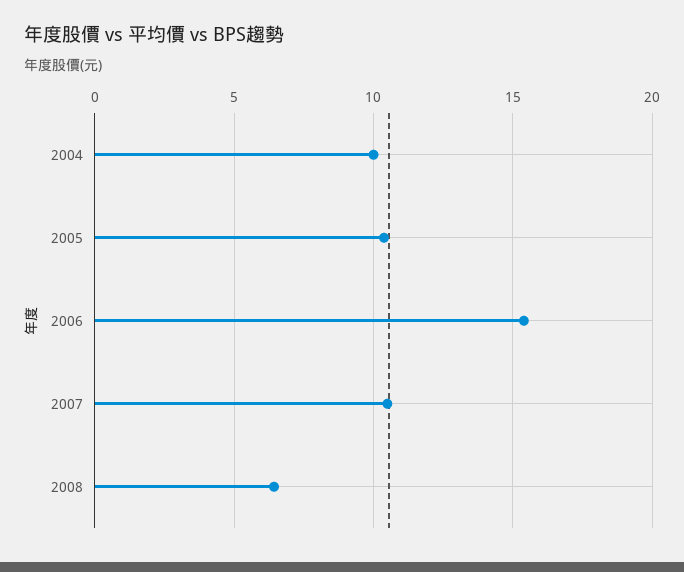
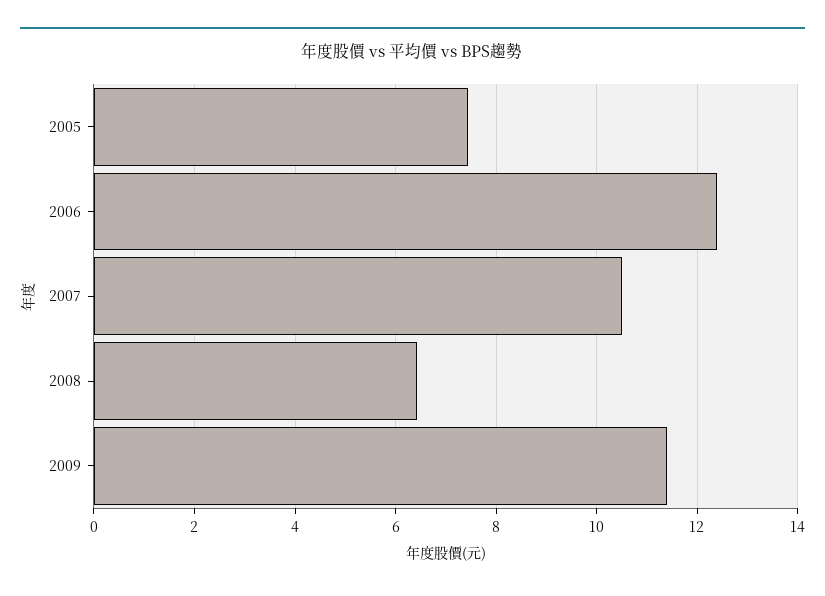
2004: 10 -> none
2005: 10.5 -> 7.4
2006: 15.5 -> 12.4
2009: none -> 11.4

